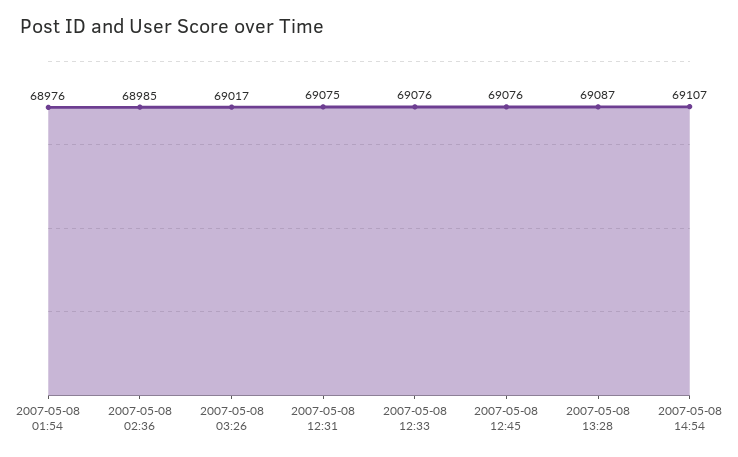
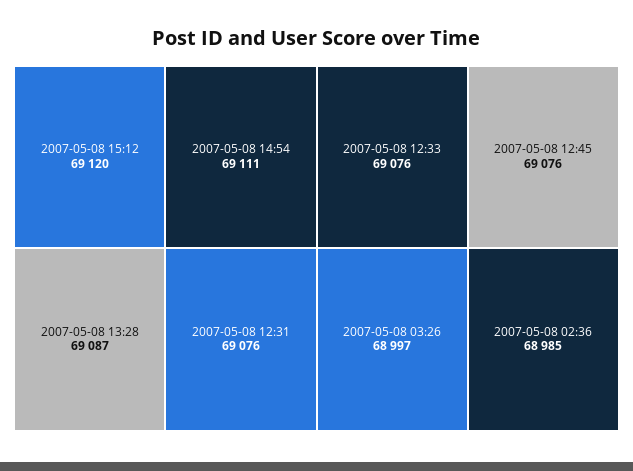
2007-05-08 01:54: 68976 -> none
2007-05-08 03:26: 69017 -> 68997
2007-05-08 12:31: 69075 -> 69076
2007-05-08 14:54: 69107 -> 69111
2007-05-08 15:12: none -> 69120

